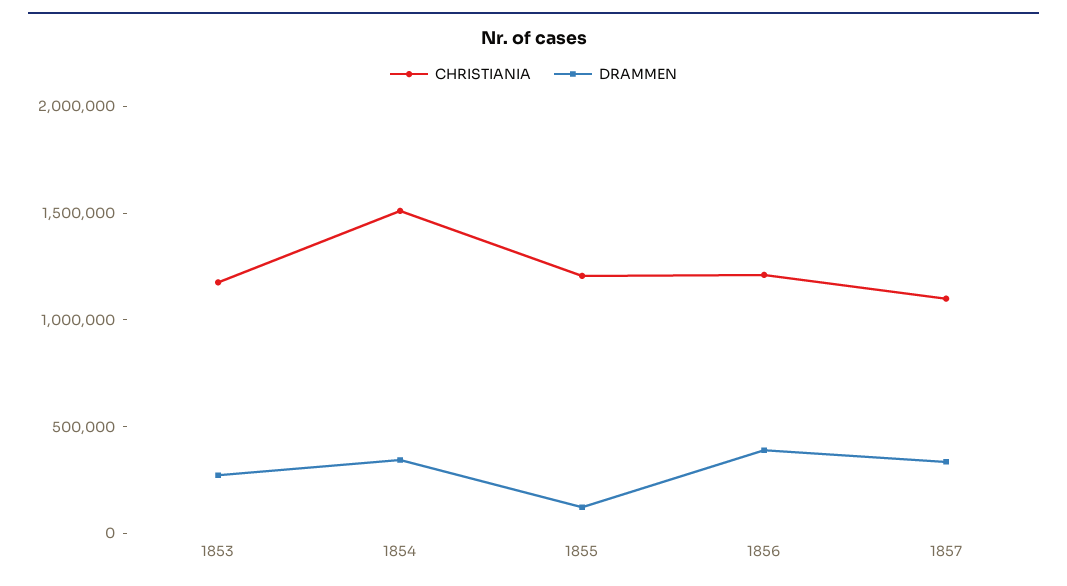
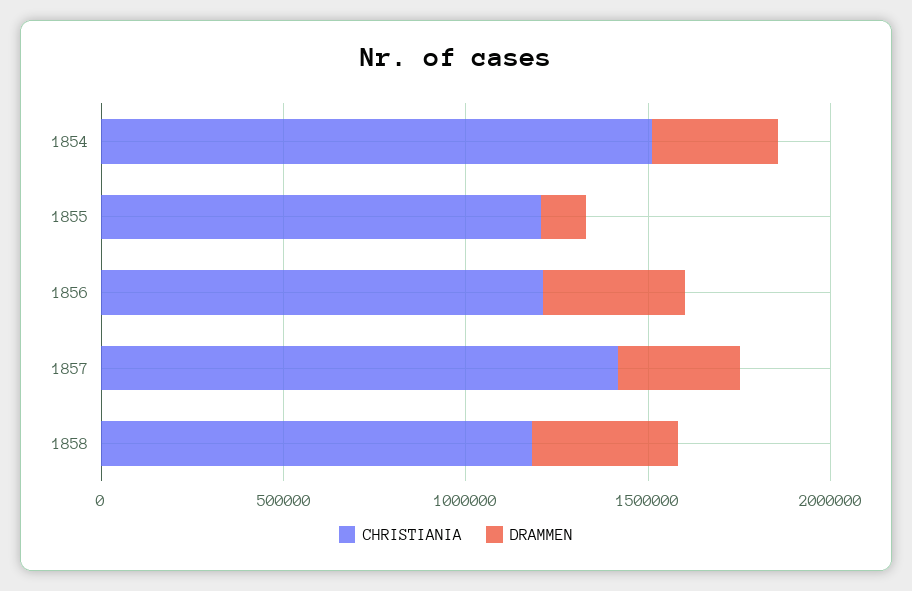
CHRISTIANIA, 1853: 1200000 -> none
DRAMMEN, 1853: 300000 -> none
CHRISTIANIA, 1857: 1100000 -> 1400000
CHRISTIANIA, 1858: none -> 1200000
DRAMMEN, 1858: none -> 400000

